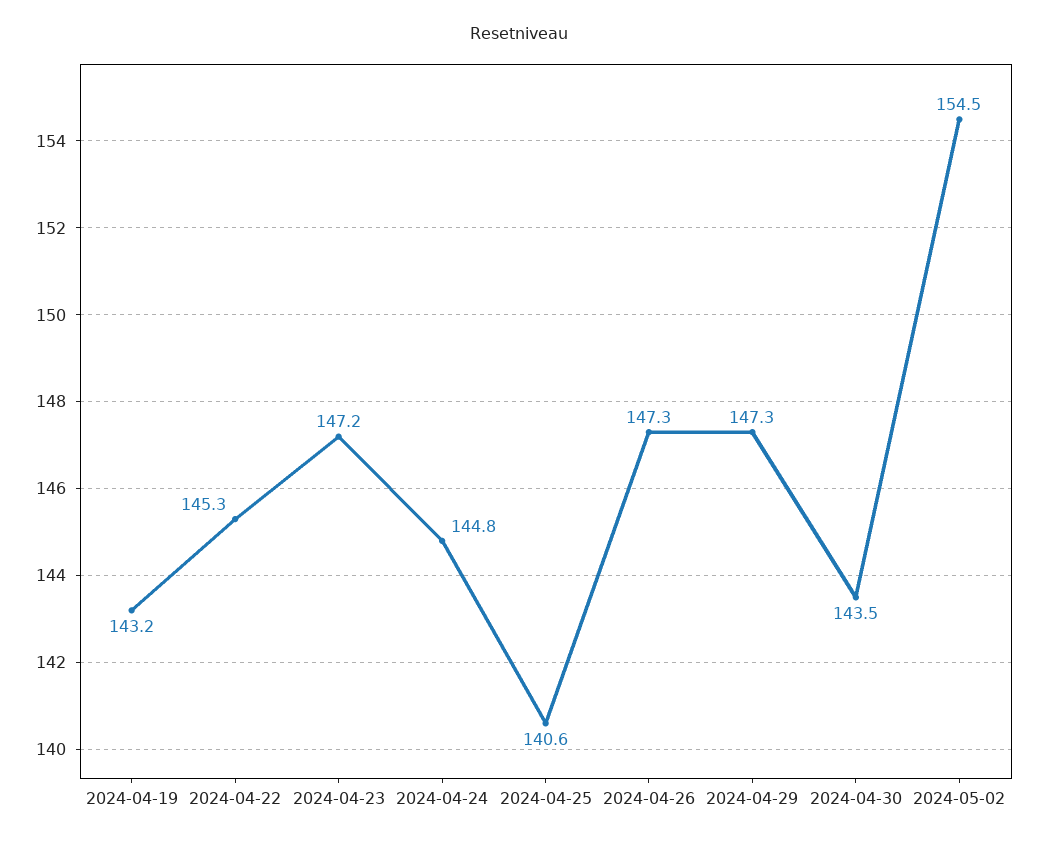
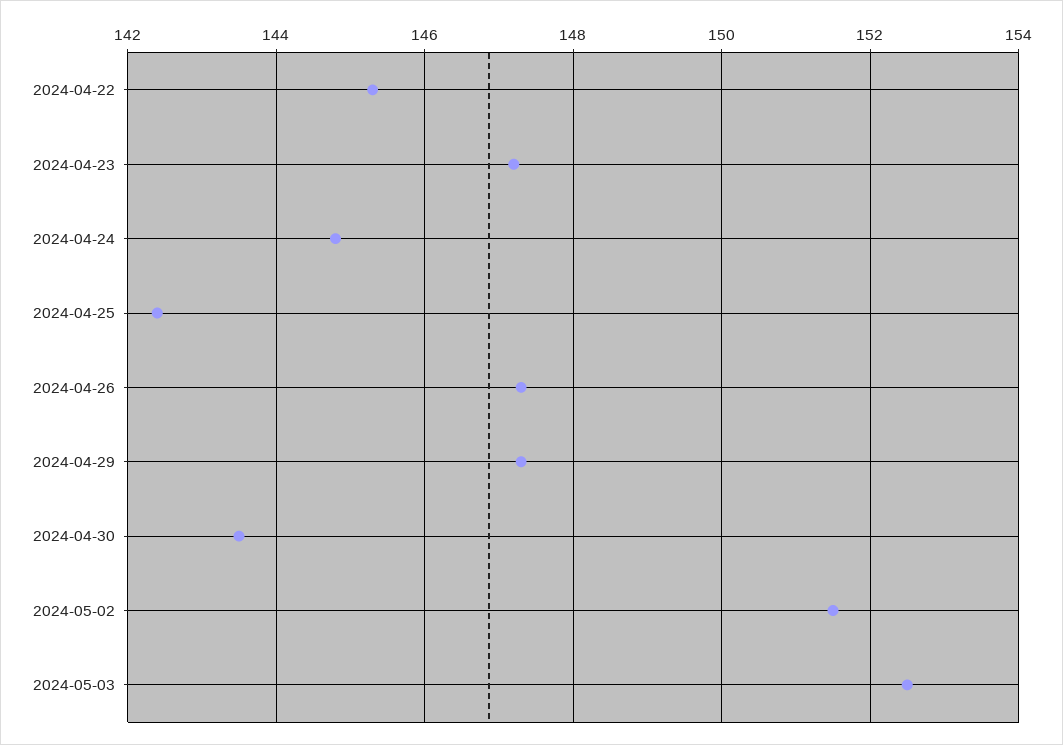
2024-04-19: 143.2 -> none
2024-04-25: 140.6 -> 142.5
2024-05-02: 154.5 -> 151.5
2024-05-03: none -> 152.5

